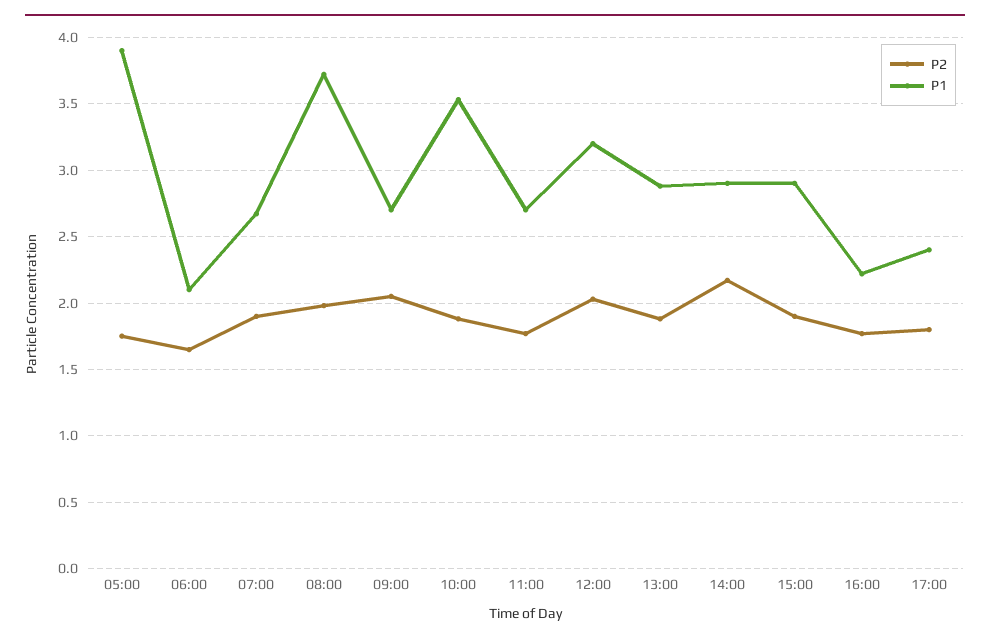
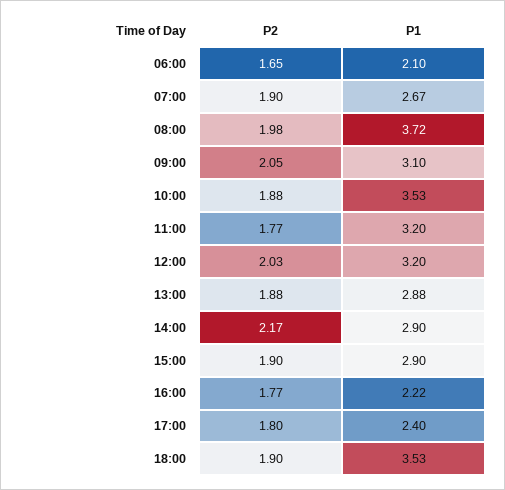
P2, 05:00: 1.75 -> none
P1, 05:00: 3.9 -> none
P1, 09:00: 2.7 -> 3.1
P1, 11:00: 2.7 -> 3.2
P2, 18:00: none -> 1.9
P1, 18:00: none -> 3.53

